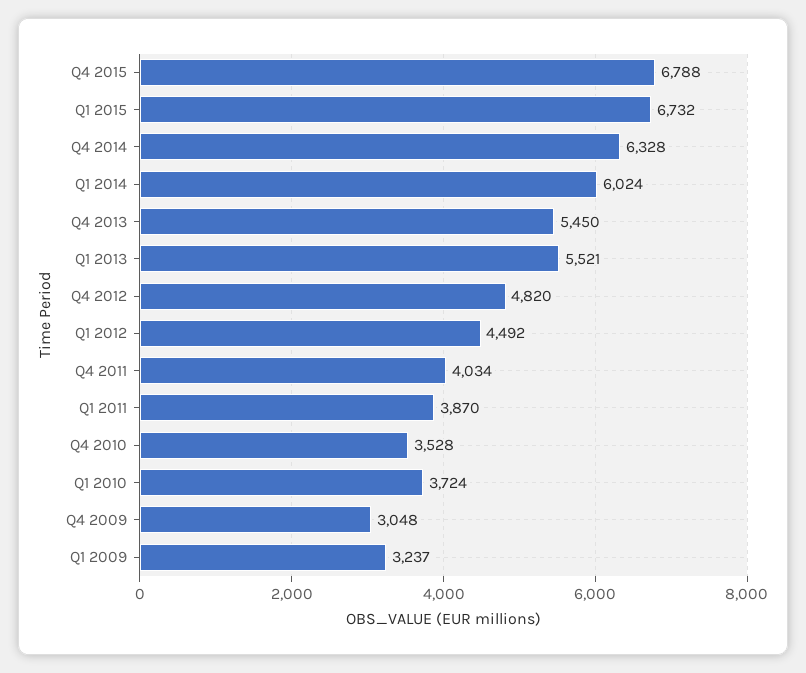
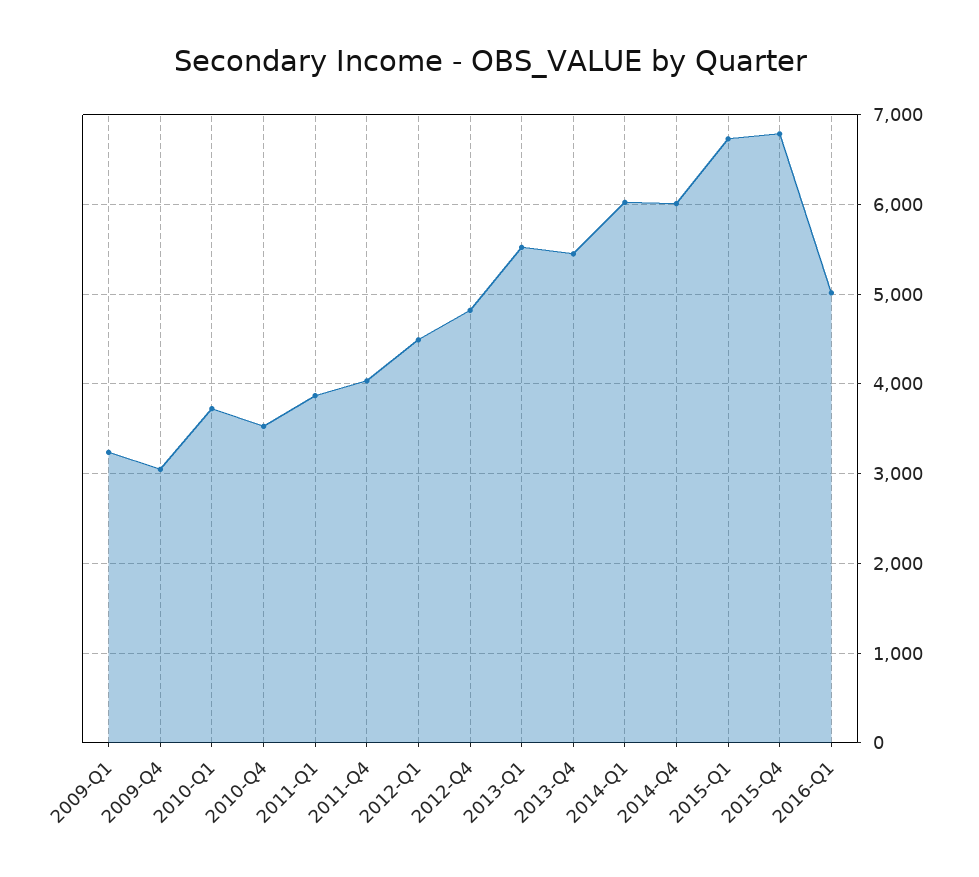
Q4 2014: 6328 -> 6000
2016-Q1: none -> 5000

